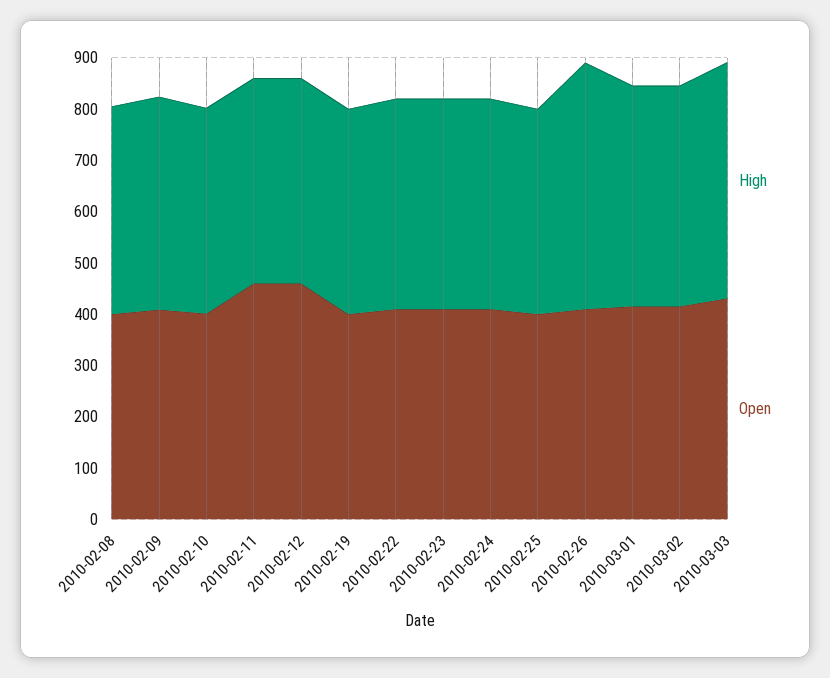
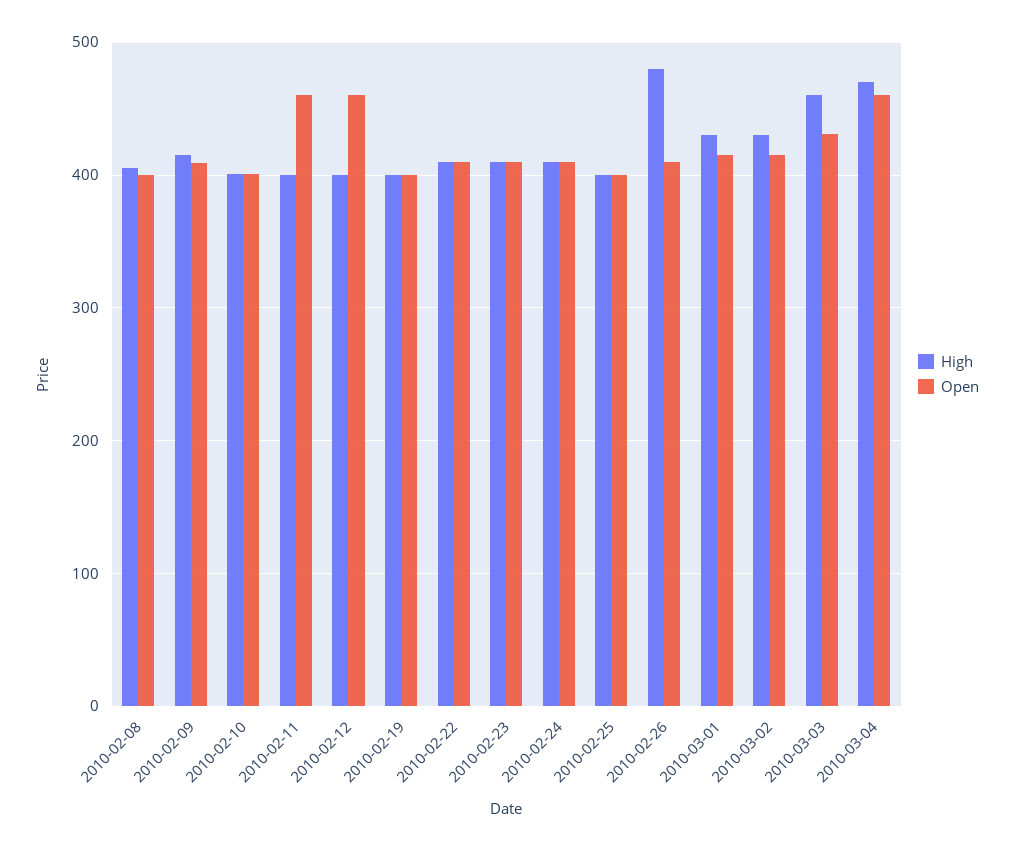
High, 2010-03-04: none -> 470
Open, 2010-03-04: none -> 460

